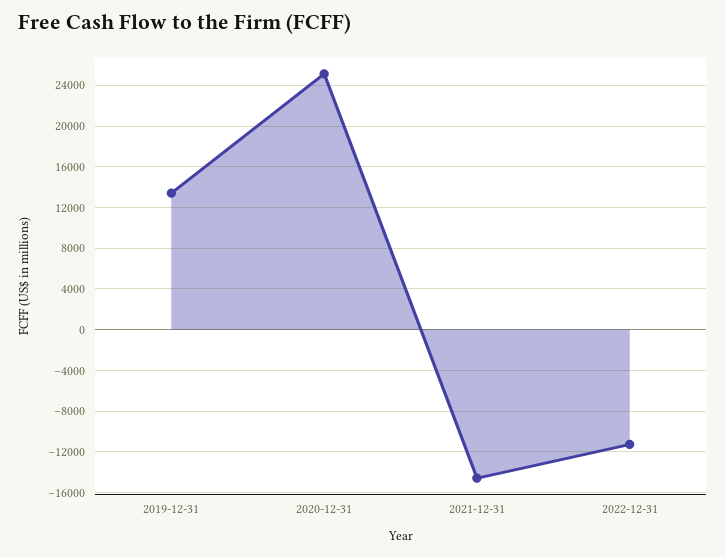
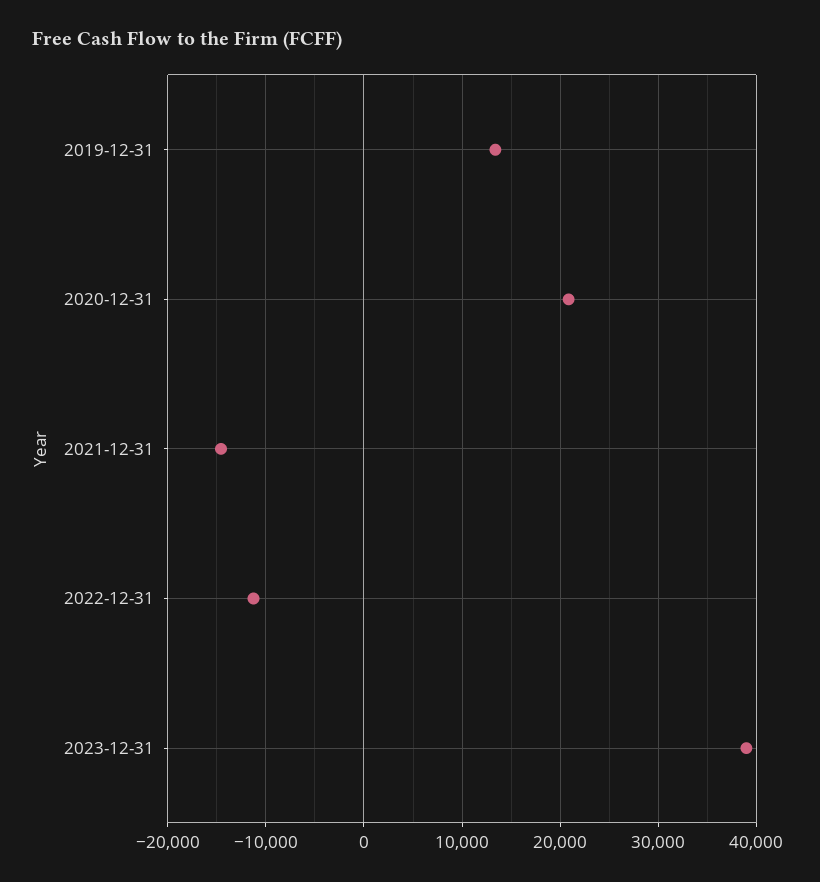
2020-12-31: 25000 -> 21000
2023-12-31: none -> 39000

